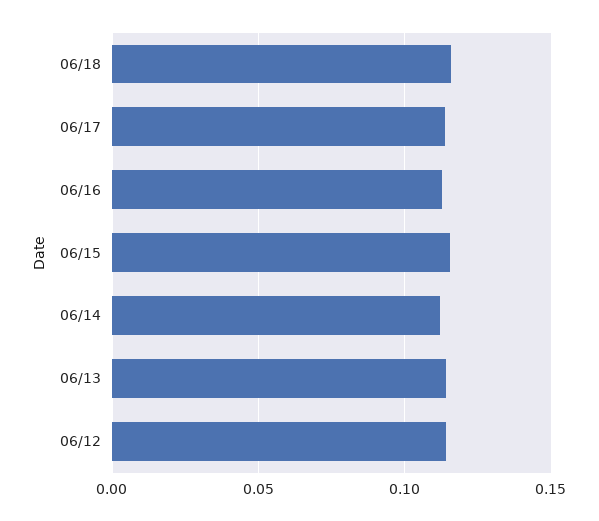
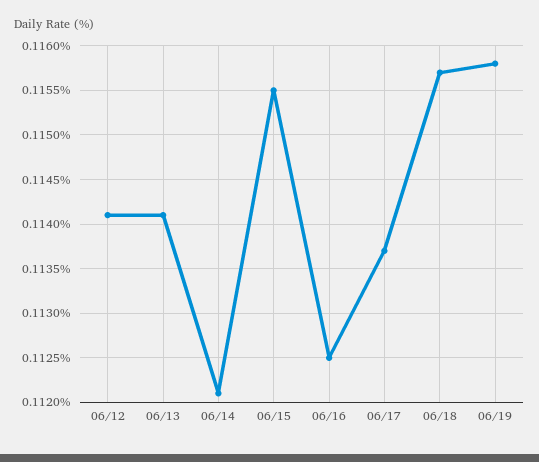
06/19: none -> 0.1158

